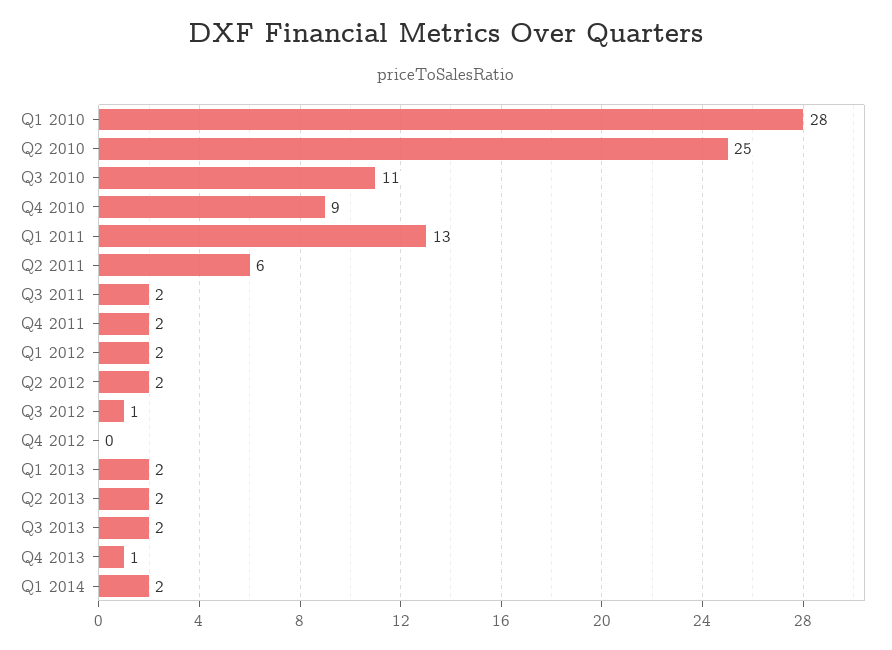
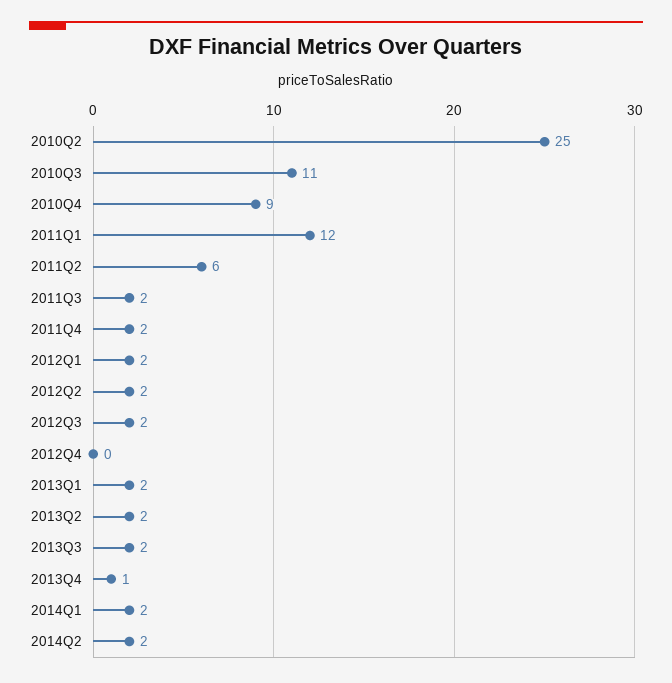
Q1 2010: 28 -> none
Q1 2011: 13 -> 12
Q3 2012: 1 -> 2
2014Q2: none -> 2

